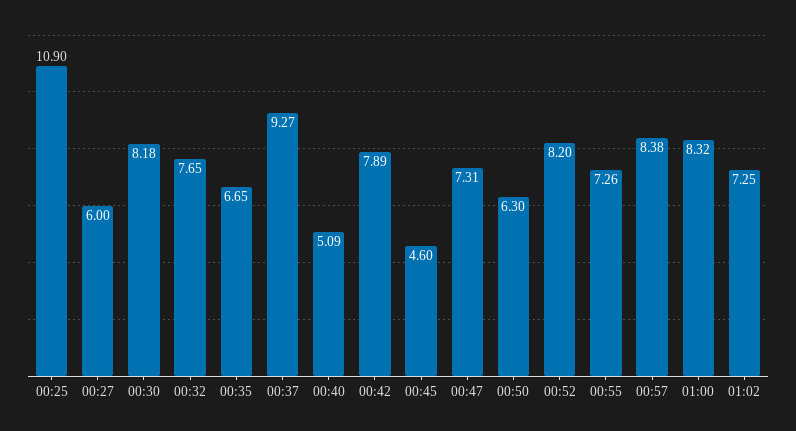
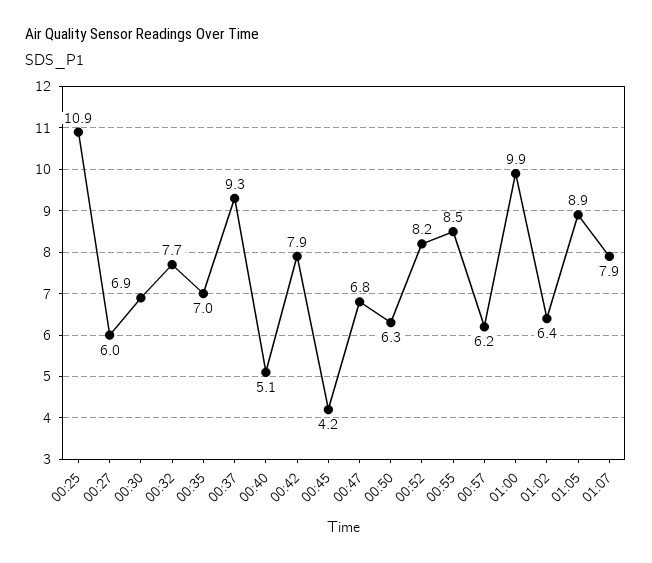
00:30: 8.18 -> 6.9
00:35: 6.65 -> 7
00:45: 4.6 -> 4.2
00:47: 7.31 -> 6.8
00:55: 7.26 -> 8.5
00:57: 8.38 -> 6.2
01:00: 8.32 -> 9.9
01:02: 7.25 -> 6.4
01:05: none -> 8.9
01:07: none -> 7.9

